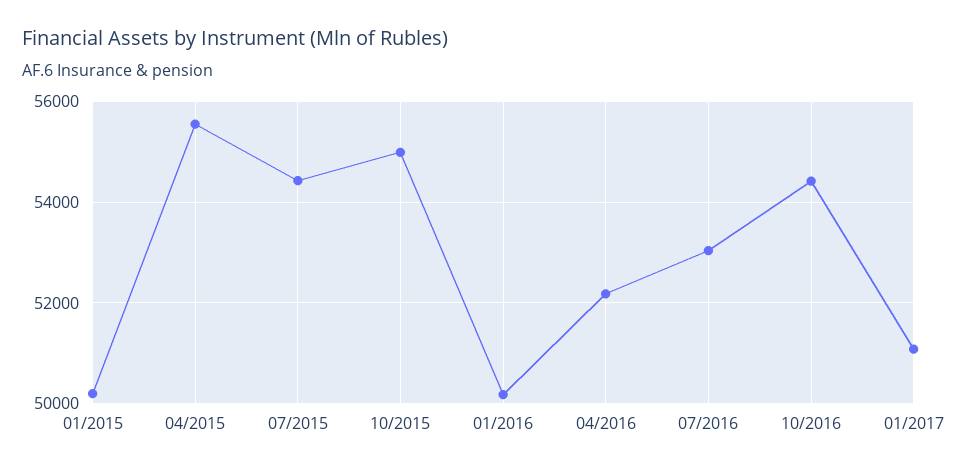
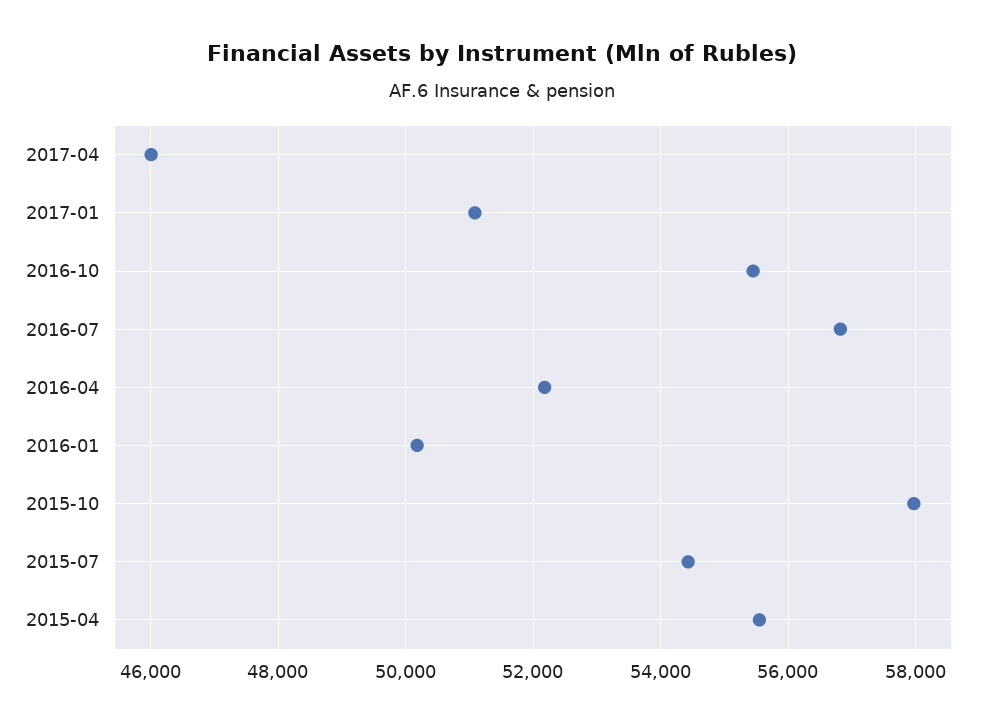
01/2015: 50200 -> none
10/2015: 55000 -> 58000
07/2016: 53000 -> 56800
10/2016: 54400 -> 55400
2017-04: none -> 46000

